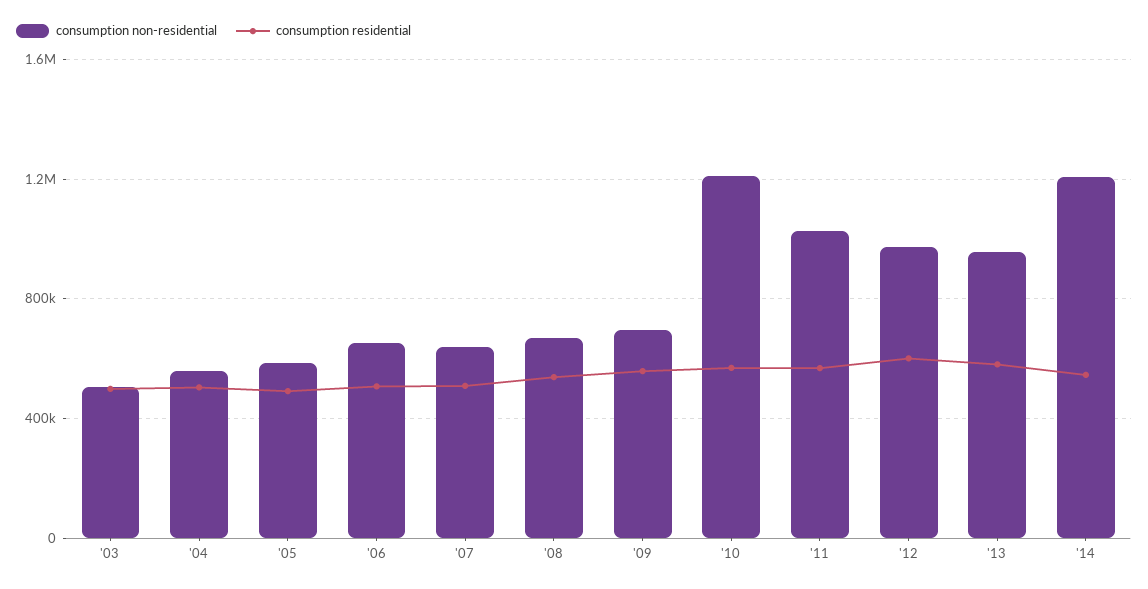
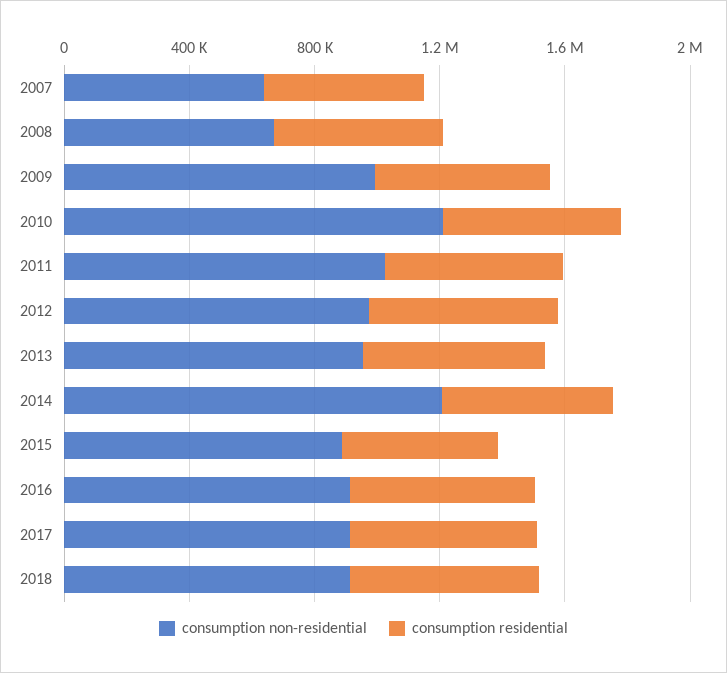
consumption non-residential, '03: 500000 -> none
consumption residential, '03: 500000 -> none
consumption non-residential, '04: 550000 -> none
consumption residential, '04: 500000 -> none
consumption non-residential, '05: 600000 -> none
consumption residential, '05: 500000 -> none
consumption non-residential, '06: 650000 -> none
consumption residential, '06: 500000 -> none
consumption non-residential, '09: 700000 -> 1000000
consumption non-residential, 2015: none -> 900000
consumption residential, 2015: none -> 500000
consumption non-residential, 2016: none -> 900000
consumption residential, 2016: none -> 600000
consumption non-residential, 2017: none -> 900000
consumption residential, 2017: none -> 600000
consumption non-residential, 2018: none -> 900000
consumption residential, 2018: none -> 600000

